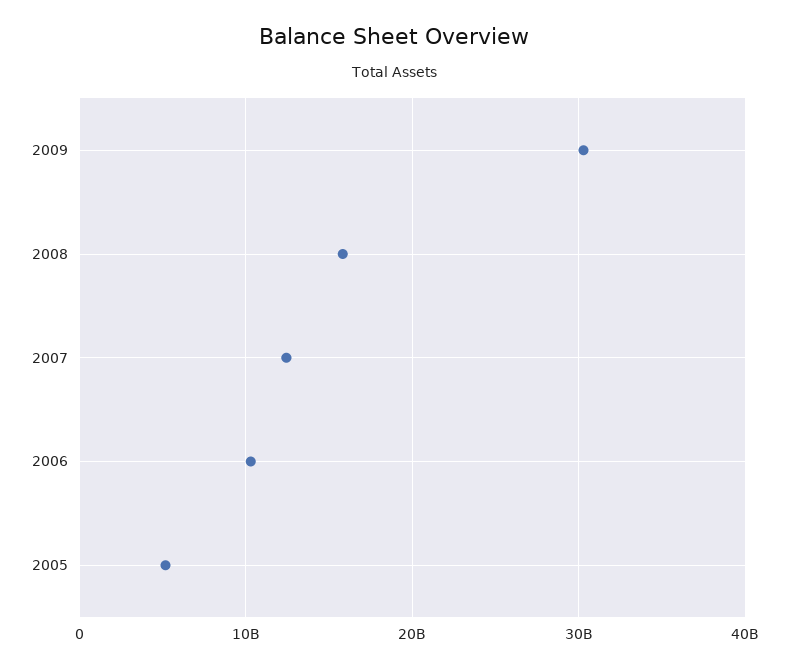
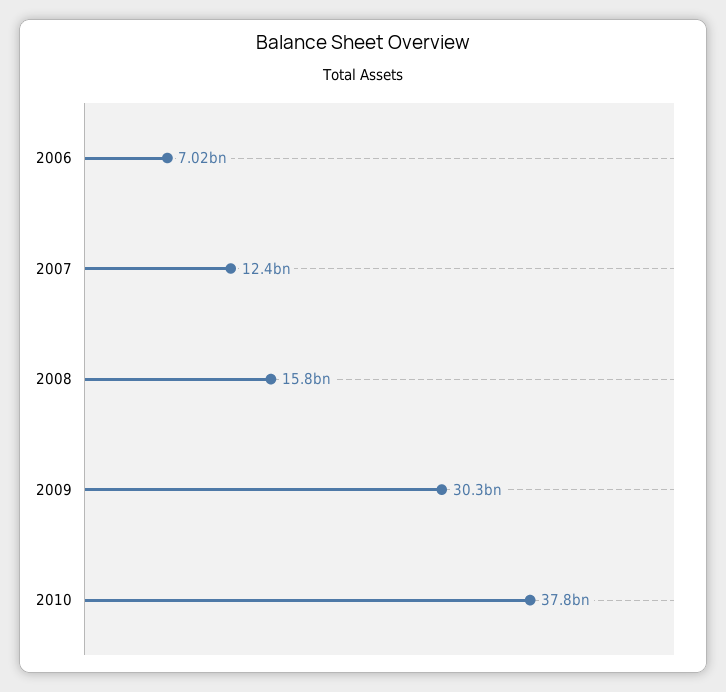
2006: 10000000000 -> 7020000000
2005: 5000000000 -> none
2010: none -> 37800000000

